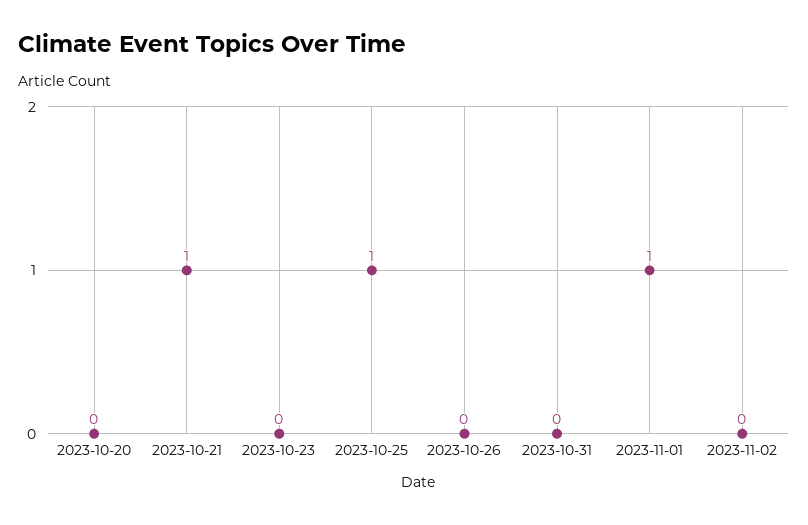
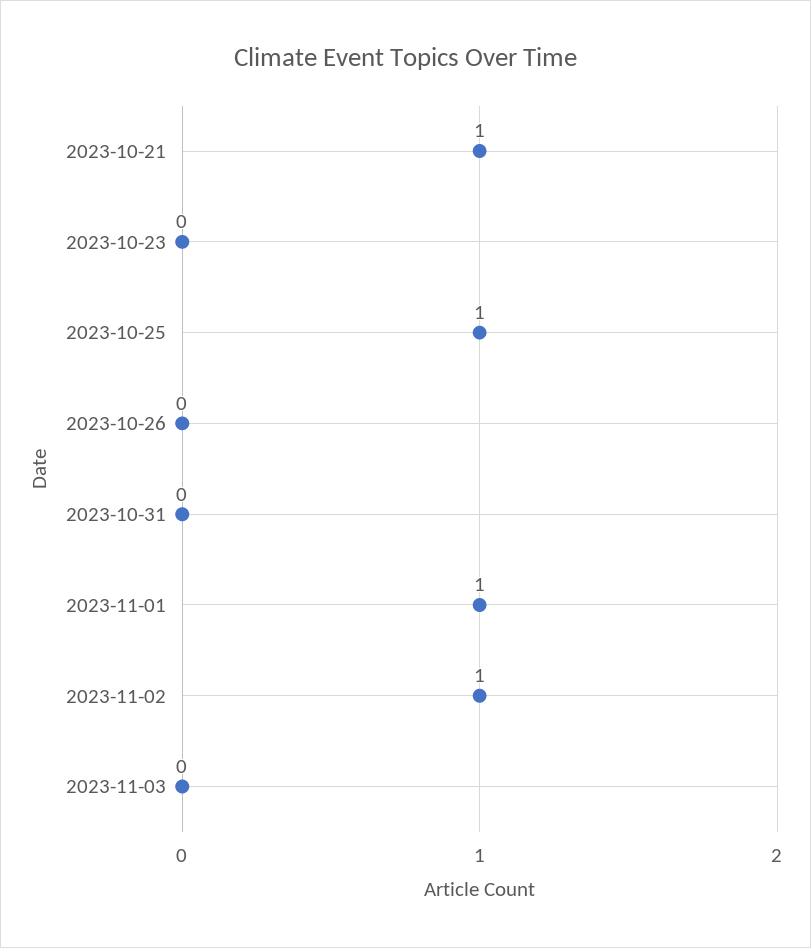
2023-10-20: 0 -> none
2023-11-02: 0 -> 1
2023-11-03: none -> 0

